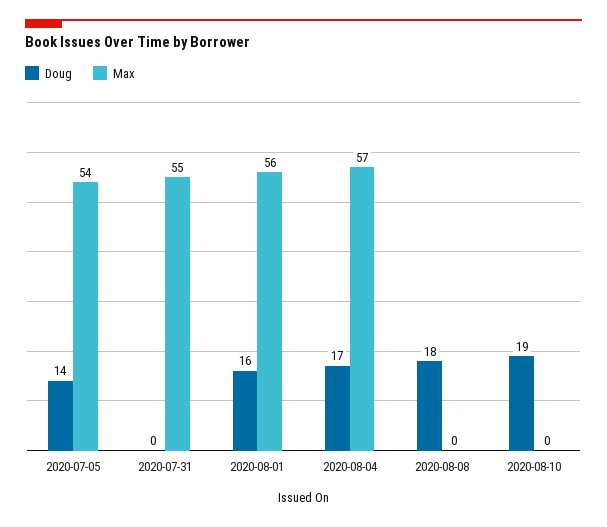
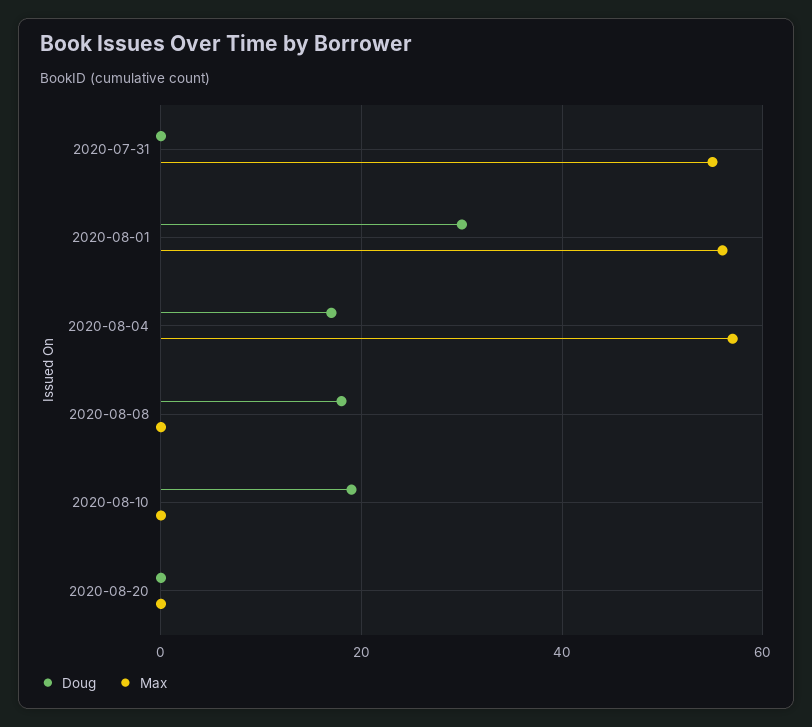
Doug, 2020-07-05: 14 -> none
Max, 2020-07-05: 54 -> none
Doug, 2020-08-01: 16 -> 30
Doug, 2020-08-20: none -> 0
Max, 2020-08-20: none -> 0

